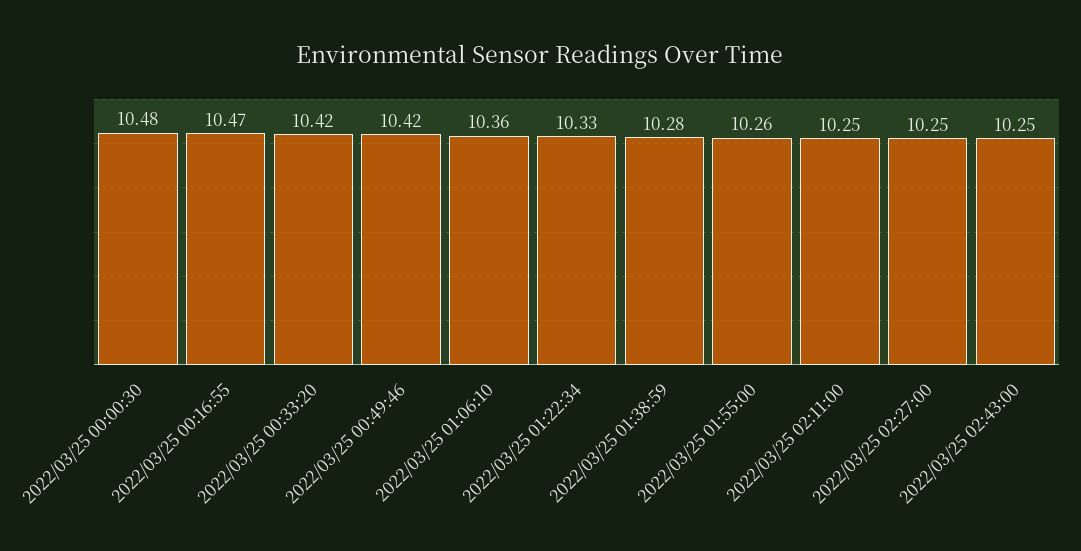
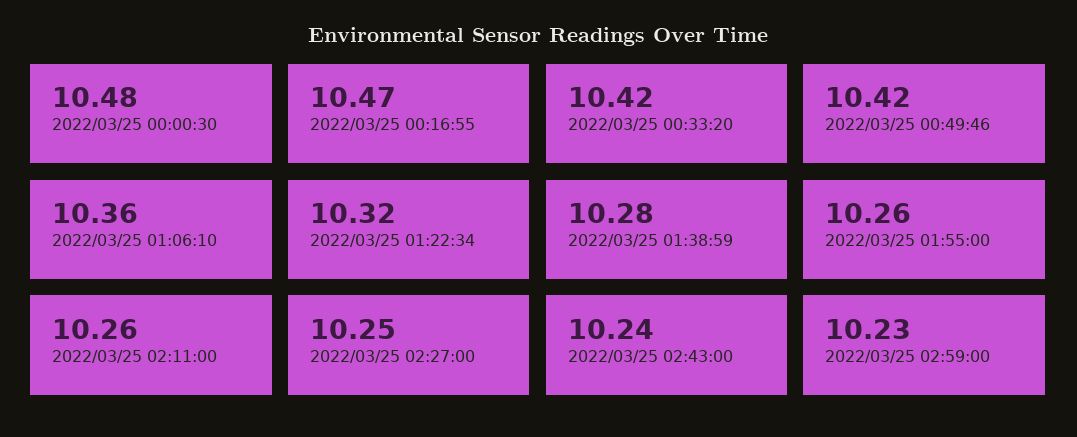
2022/03/25 01:22:34: 10.33 -> 10.32
2022/03/25 02:11:00: 10.25 -> 10.26
2022/03/25 02:43:00: 10.25 -> 10.24
2022/03/25 02:59:00: none -> 10.23

